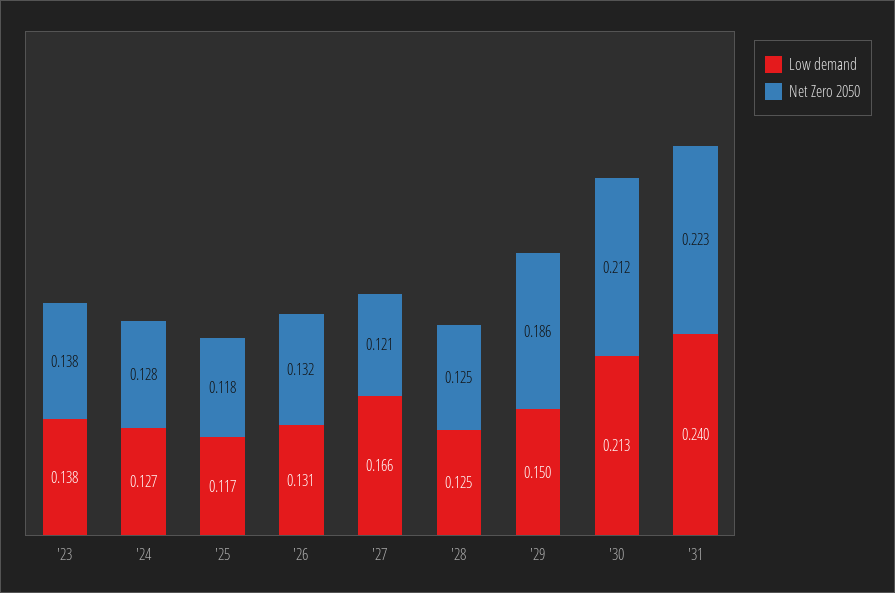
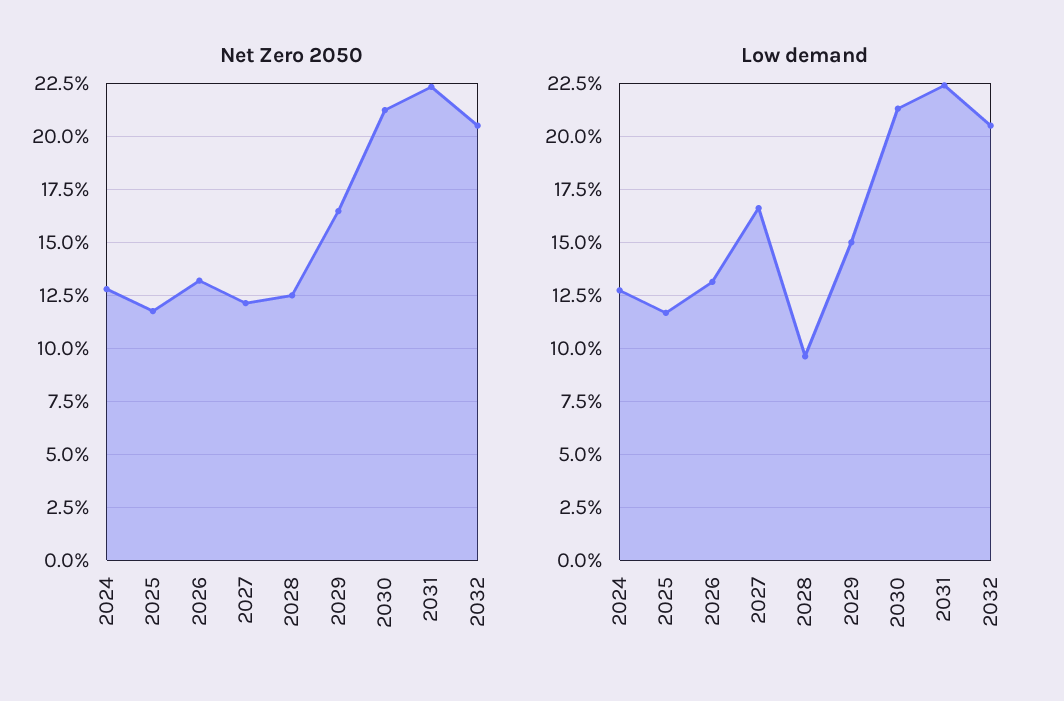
Low demand, '23: 0.138 -> none
Net Zero 2050, '23: 0.138 -> none
Low demand, '28: 0.125 -> 0.095
Net Zero 2050, '29: 0.186 -> 0.165
Low demand, '31: 0.24 -> 0.225
Net Zero 2050, 2032: none -> 0.205
Low demand, 2032: none -> 0.205

